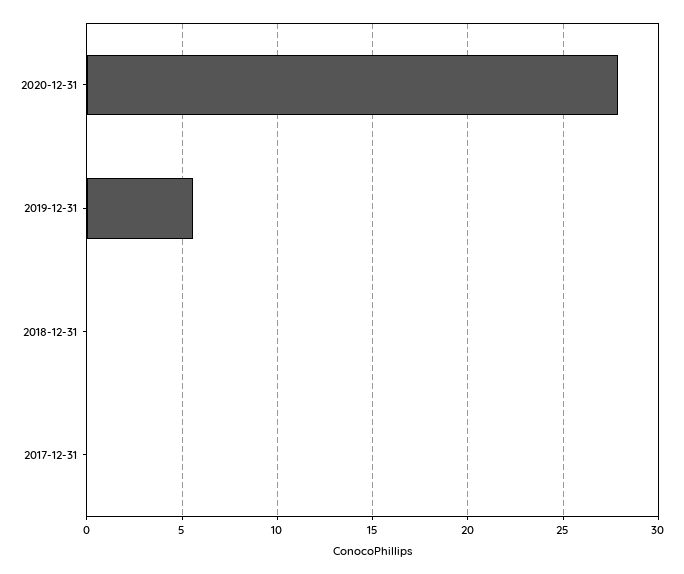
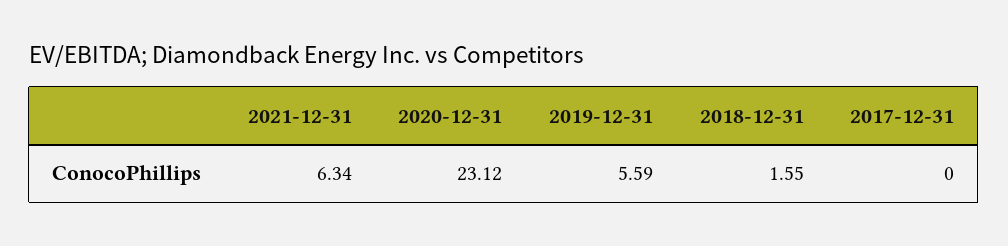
2020-12-31: 28 -> 23.12
2018-12-31: 0 -> 1.55
2021-12-31: none -> 6.34

